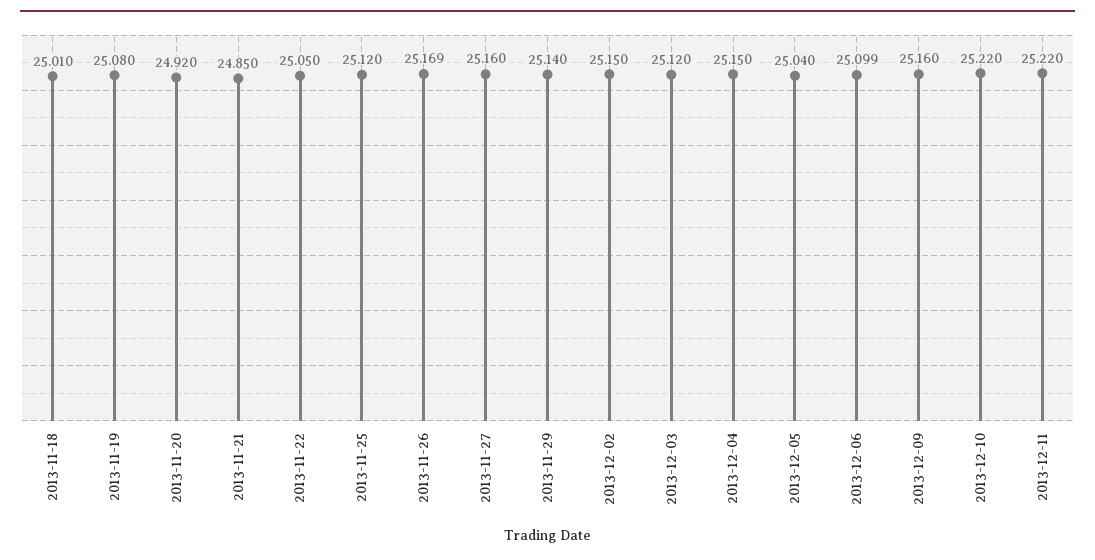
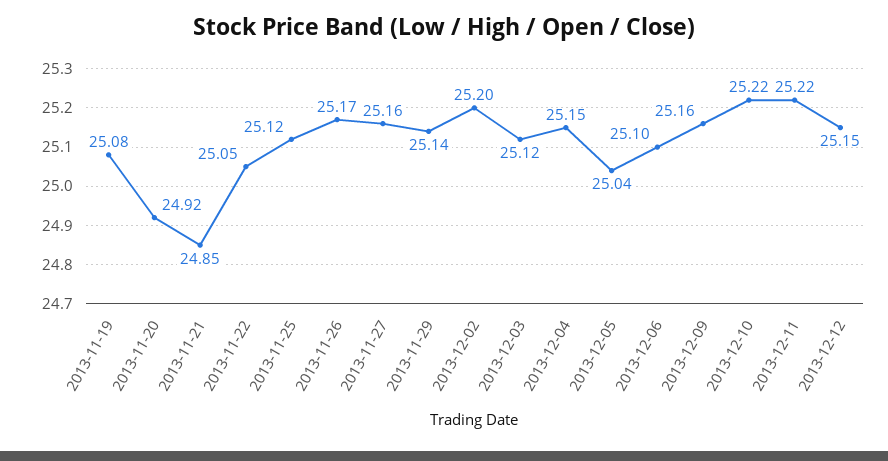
2013-11-18: 25.01 -> none
2013-12-02: 25.15 -> 25.2
2013-12-12: none -> 25.15

